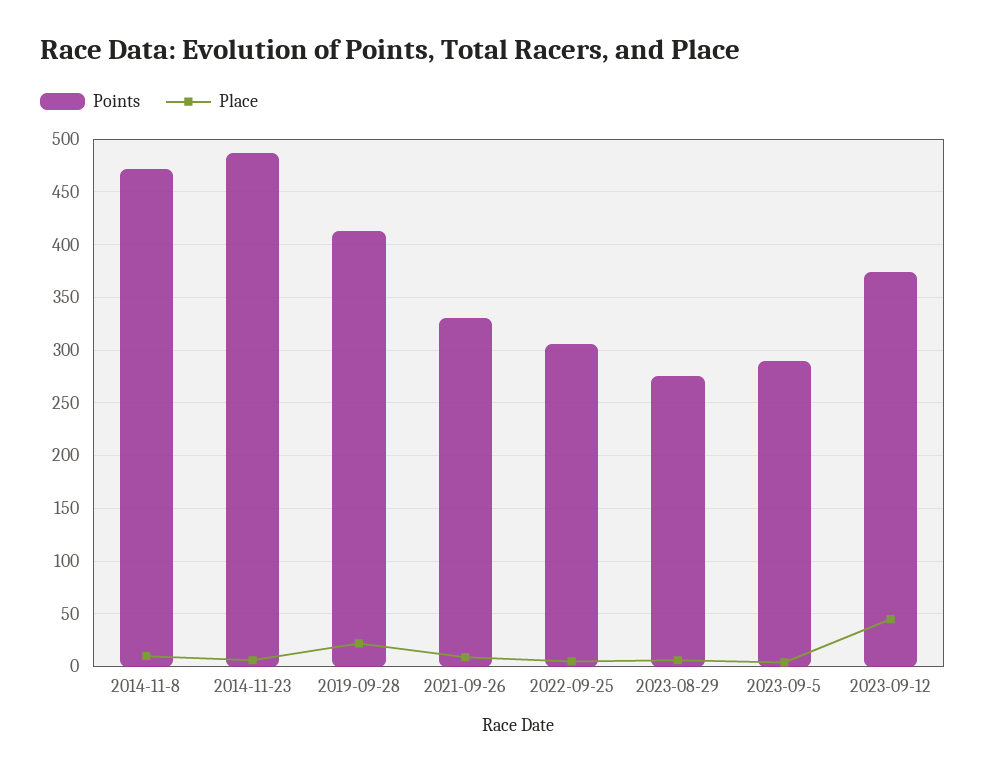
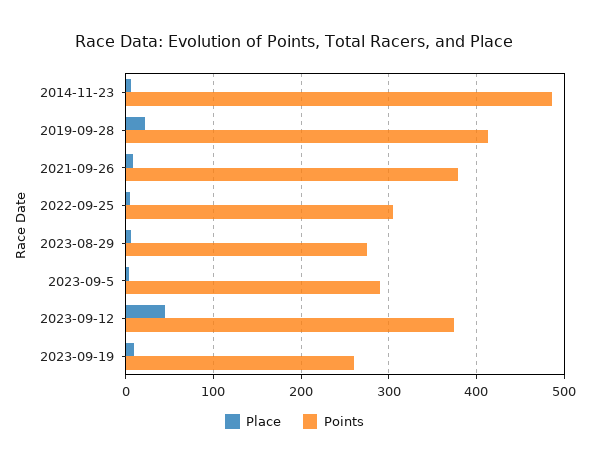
Points, 2014-11-8: 470 -> none
Place, 2014-11-8: 10 -> none
Points, 2021-09-26: 330 -> 380
Place, 2023-09-19: none -> 10
Points, 2023-09-19: none -> 260

